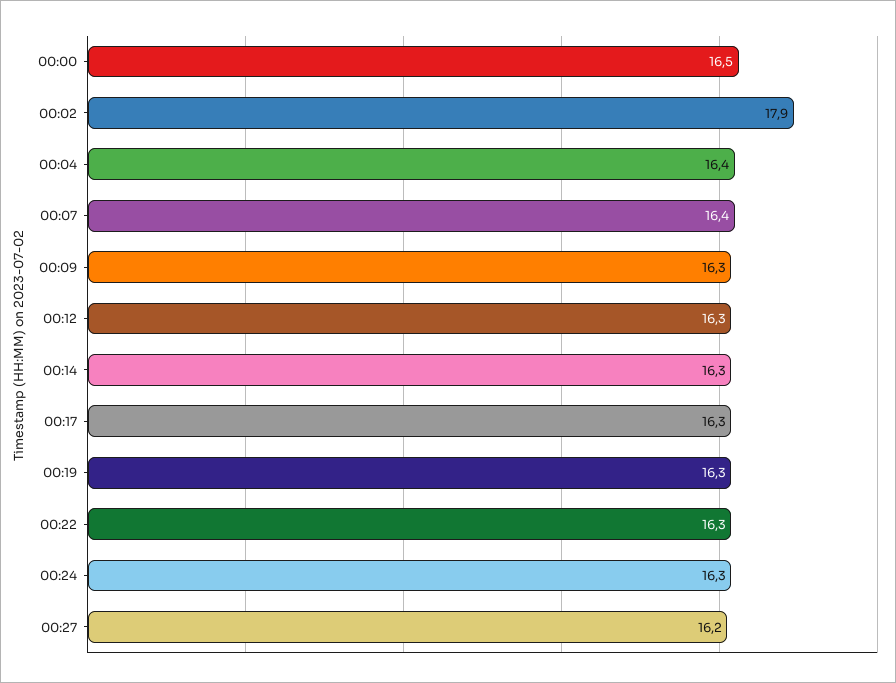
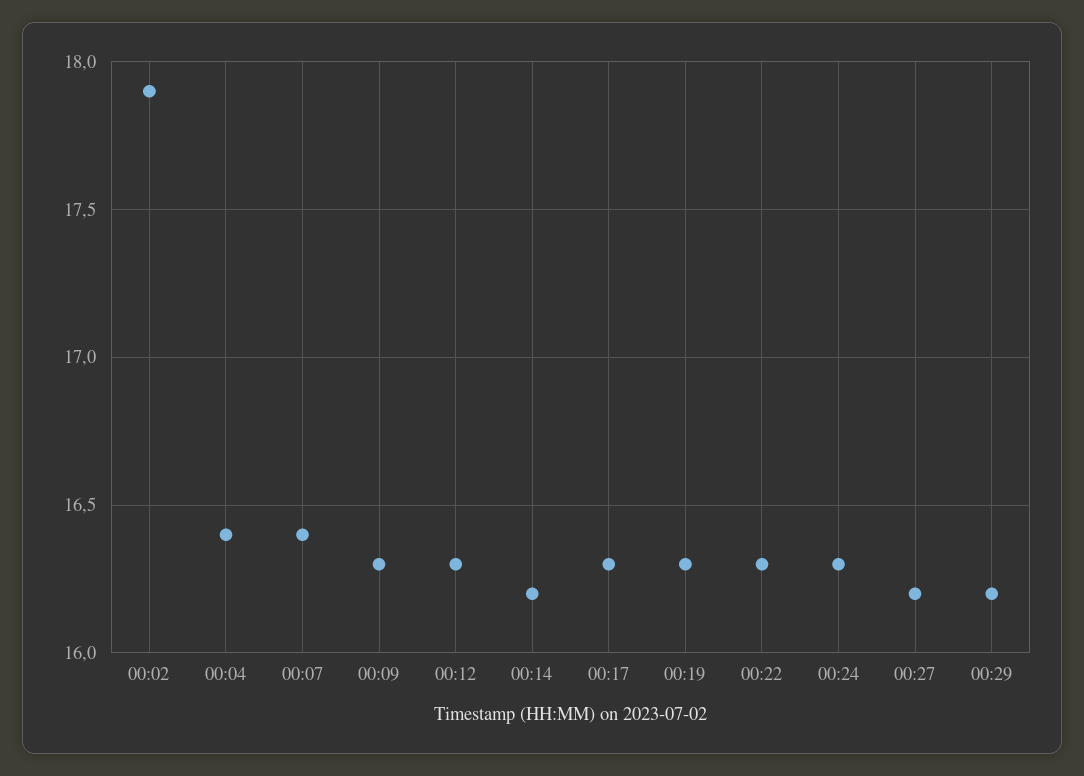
00:00: 16.5 -> none
00:14: 16.3 -> 16.2
00:29: none -> 16.2

